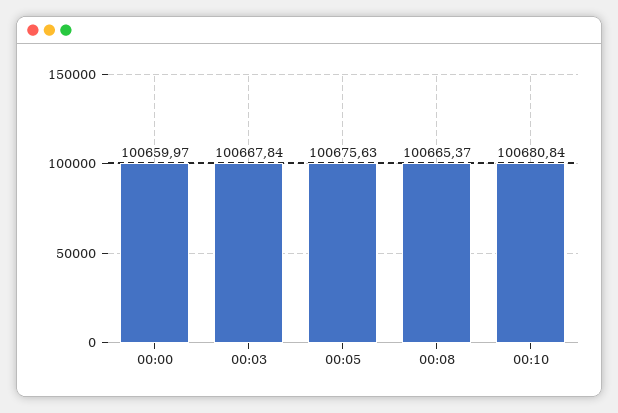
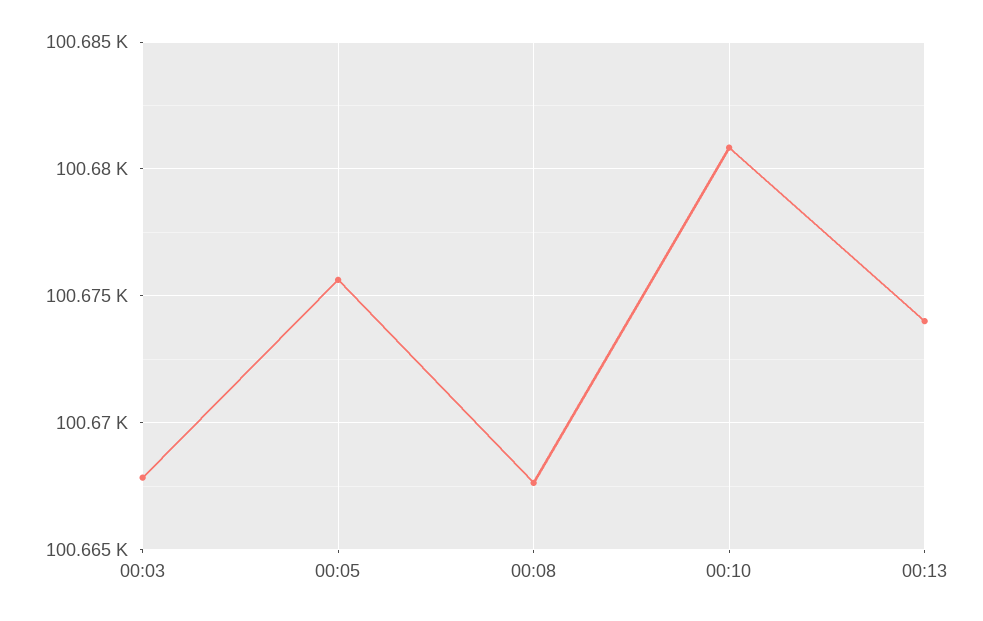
00:00: 100659.97 -> none
00:08: 100665.37 -> 100667.5
00:13: none -> 100674

